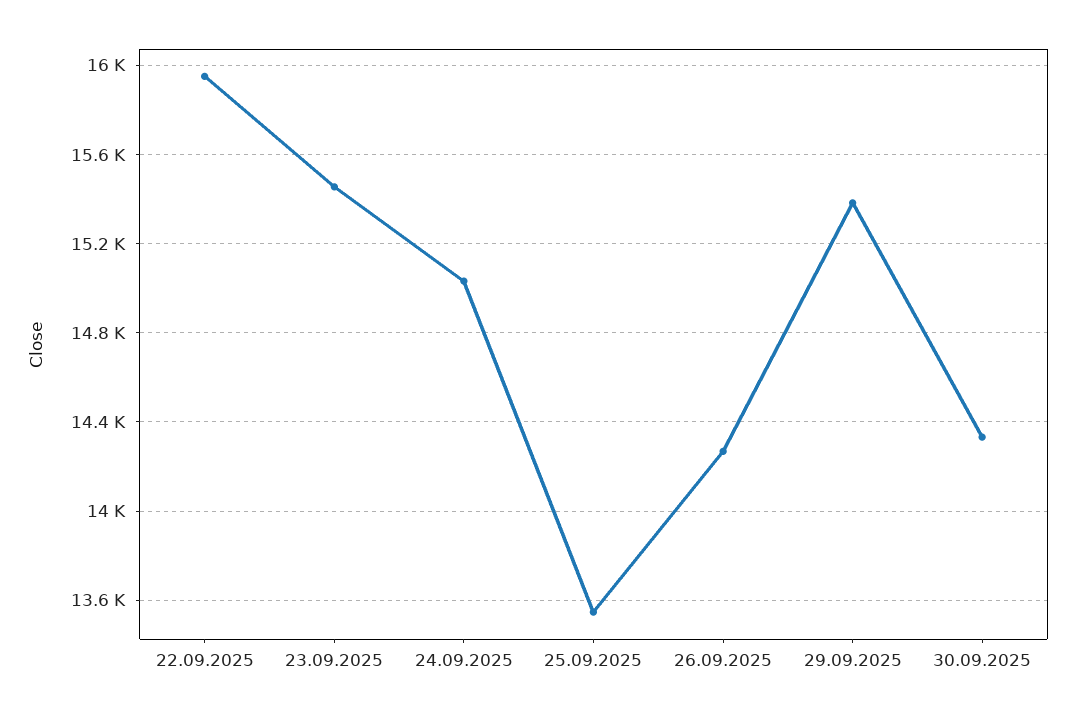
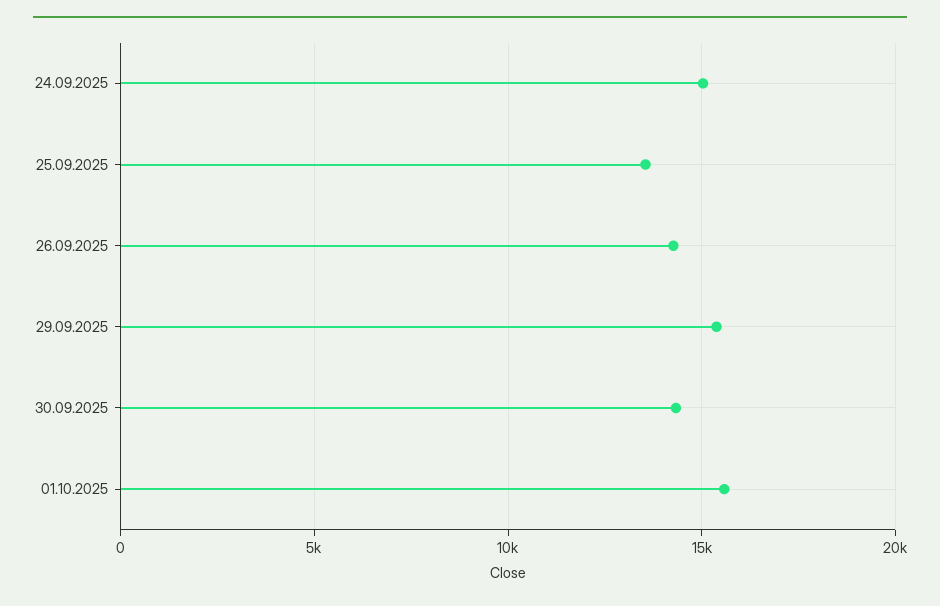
22.09.2025: 15950 -> none
23.09.2025: 15450 -> none
01.10.2025: none -> 15500

